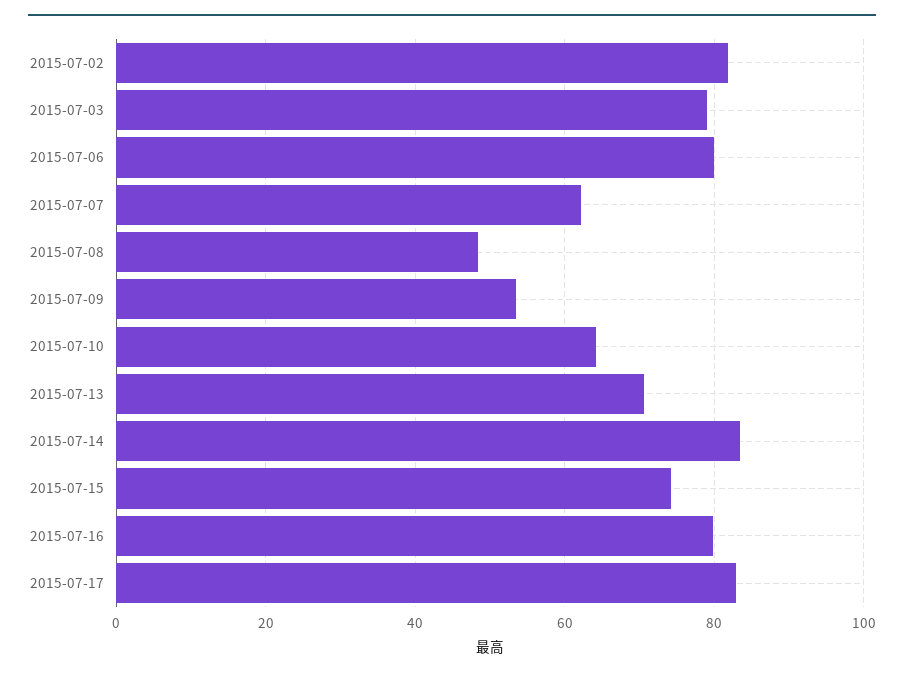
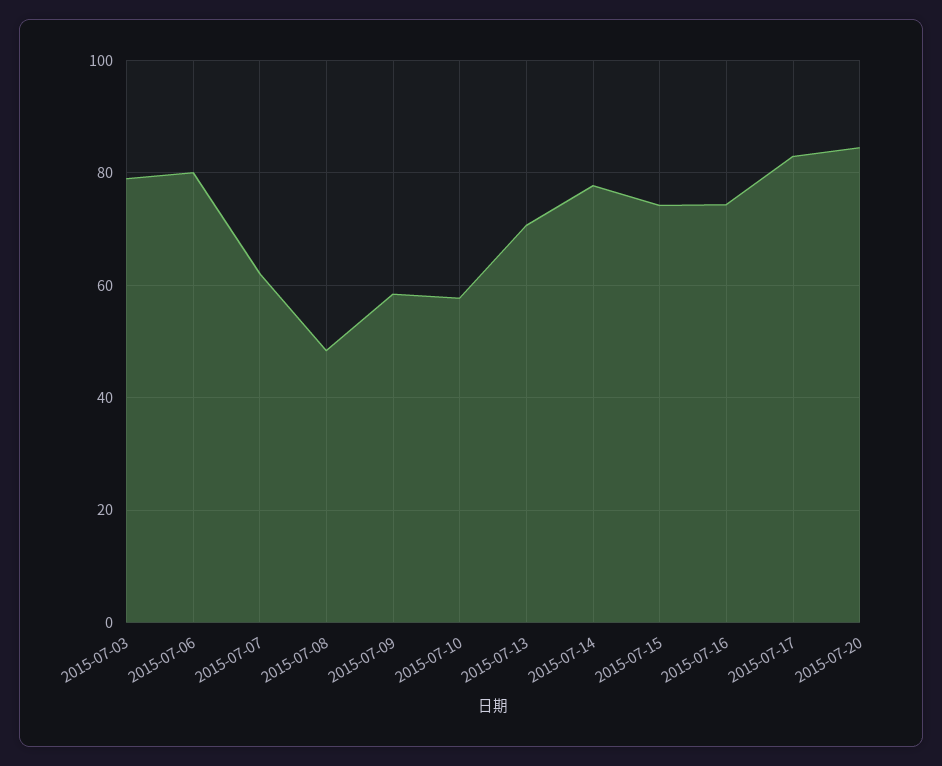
2015-07-02: 82 -> none
2015-07-09: 54 -> 58
2015-07-10: 64 -> 58
2015-07-14: 84 -> 78
2015-07-16: 80 -> 74
2015-07-20: none -> 84

